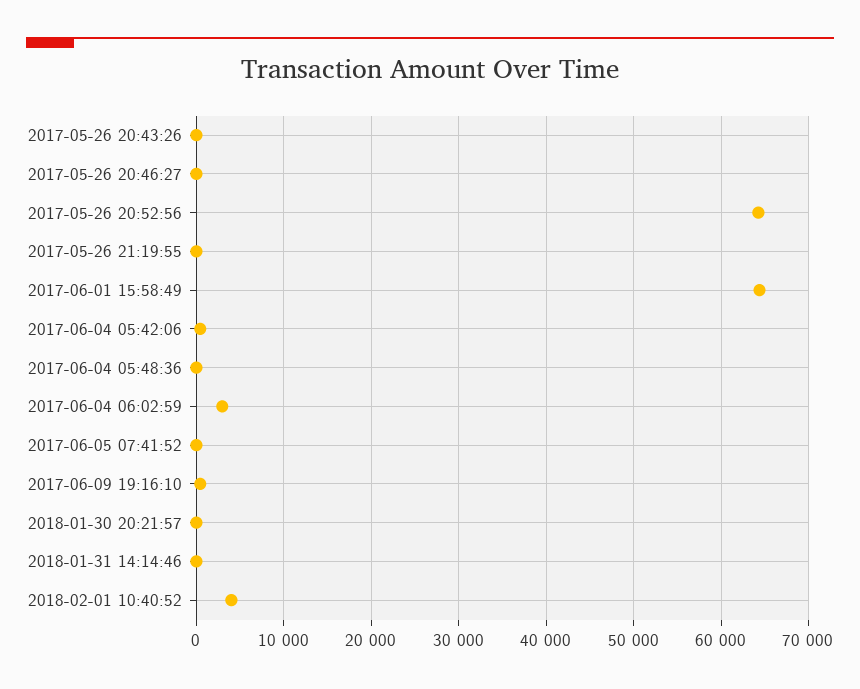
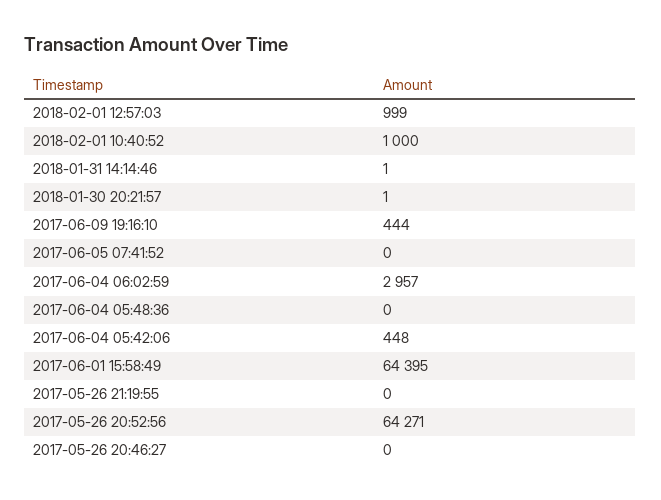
2017-05-26 20:43:26: 0 -> none
2018-02-01 10:40:52: 4000 -> 1000
2018-02-01 12:57:03: none -> 999

